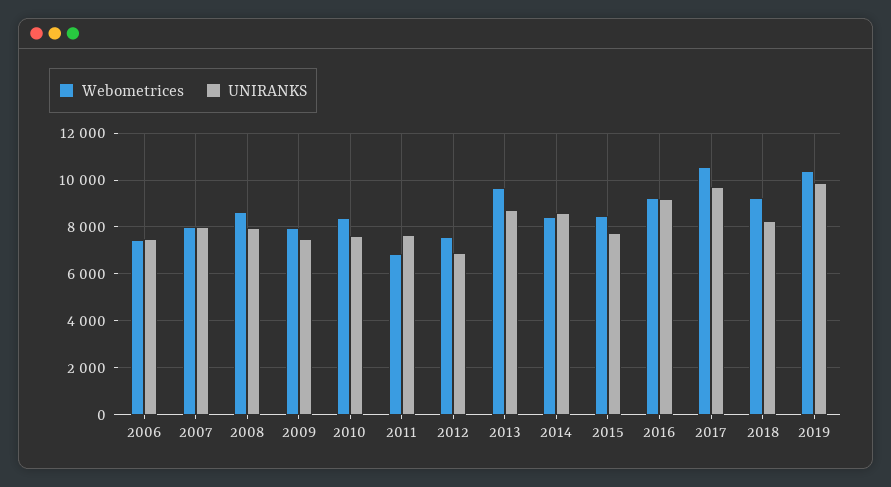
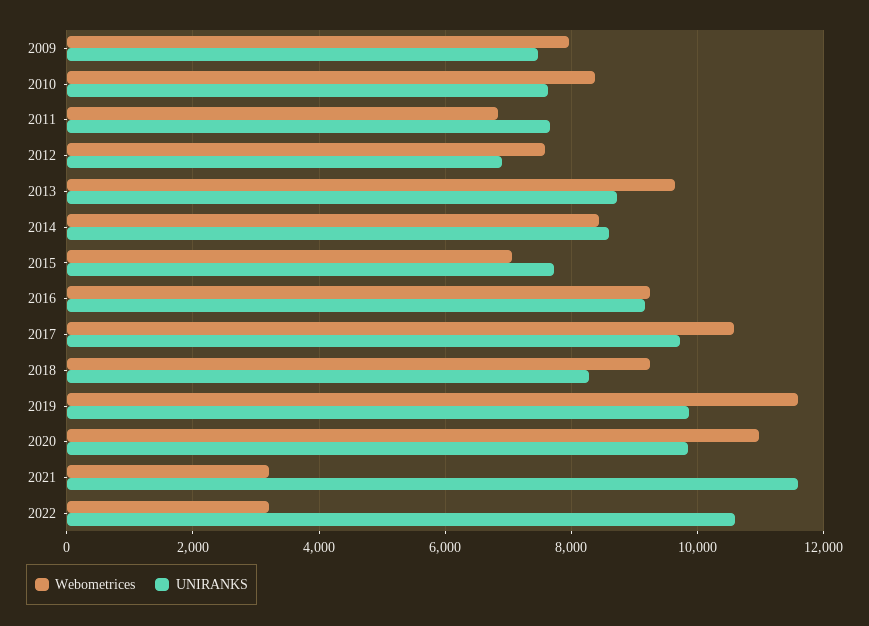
Webometrices, 2006: 7500 -> none
UNIRANKS, 2006: 7500 -> none
Webometrices, 2007: 8000 -> none
UNIRANKS, 2007: 8000 -> none
Webometrices, 2008: 8500 -> none
UNIRANKS, 2008: 8000 -> none
Webometrices, 2015: 8500 -> 7000
Webometrices, 2019: 10500 -> 11600
Webometrices, 2020: none -> 11000
UNIRANKS, 2020: none -> 9800
Webometrices, 2021: none -> 3200
UNIRANKS, 2021: none -> 11600
Webometrices, 2022: none -> 3200
UNIRANKS, 2022: none -> 10600

